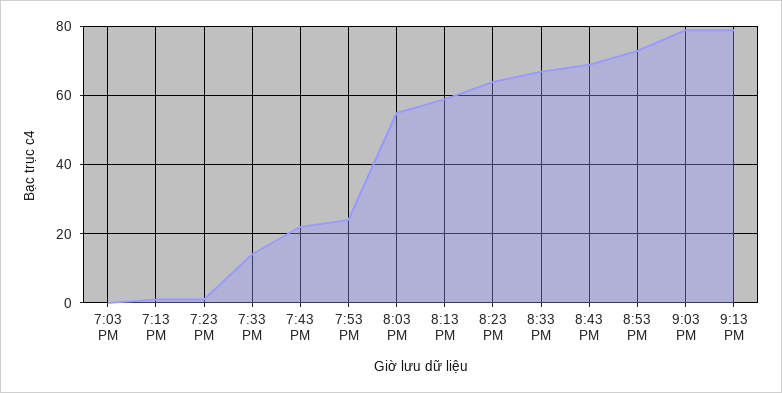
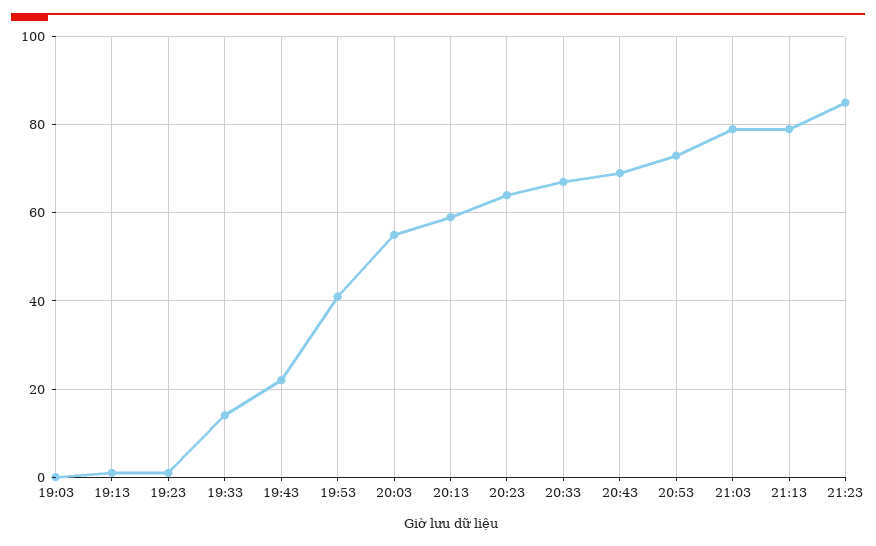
7:53 PM: 25 -> 40
21:23: none -> 85

